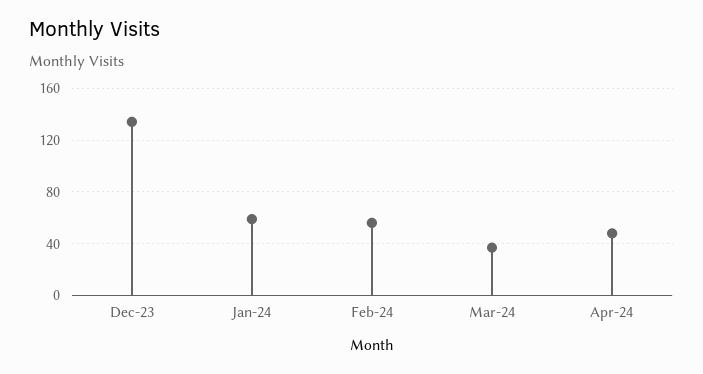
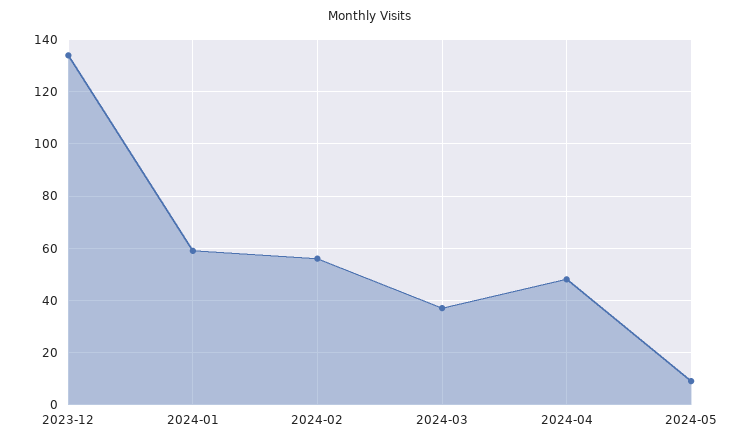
2024-05: none -> 10

